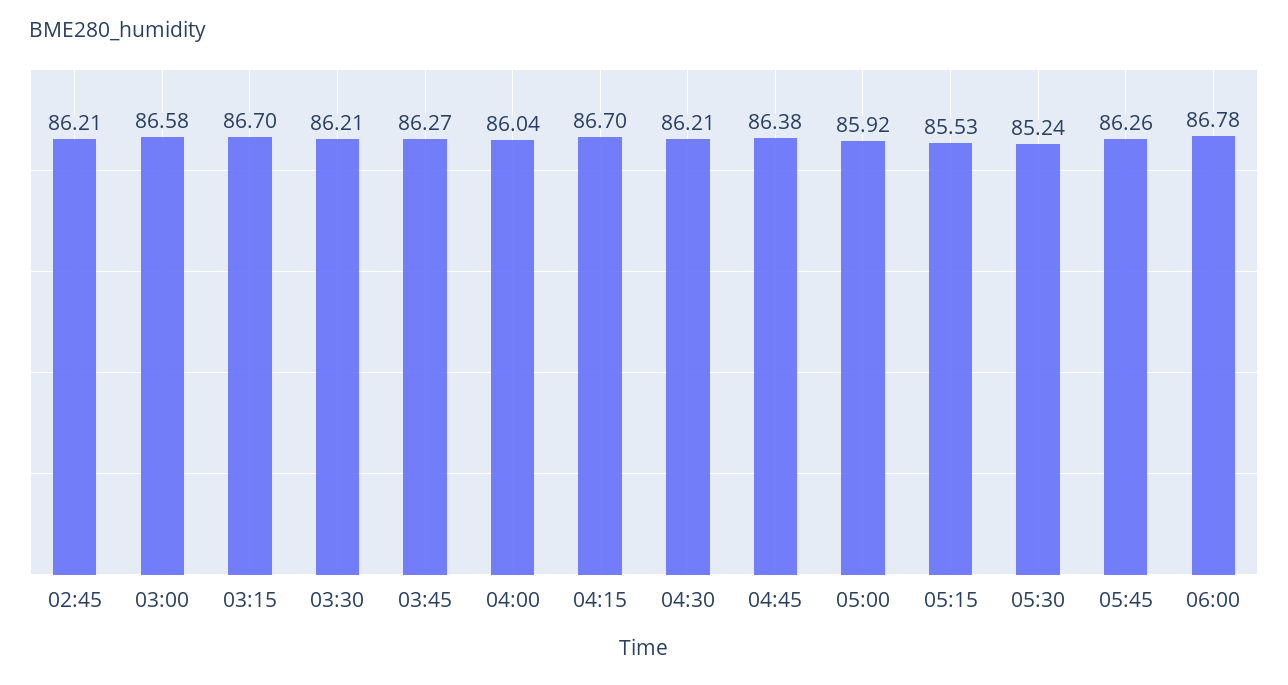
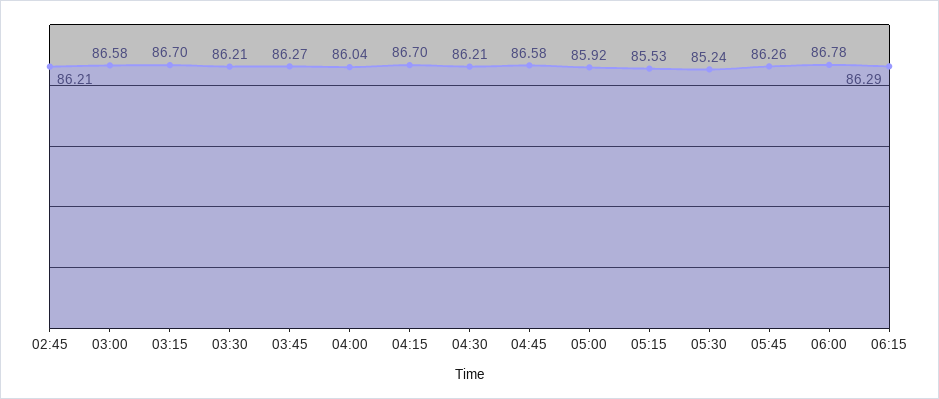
04:45: 86.38 -> 86.58
06:15: none -> 86.29

